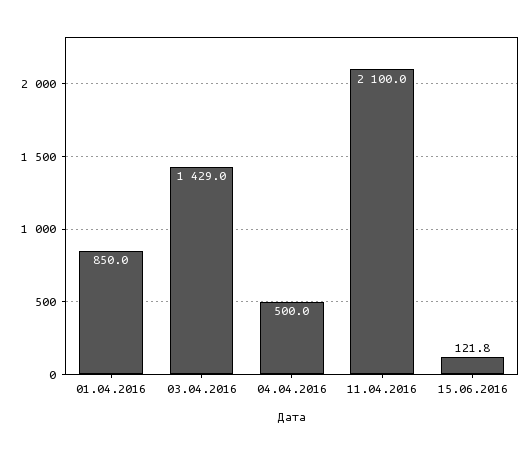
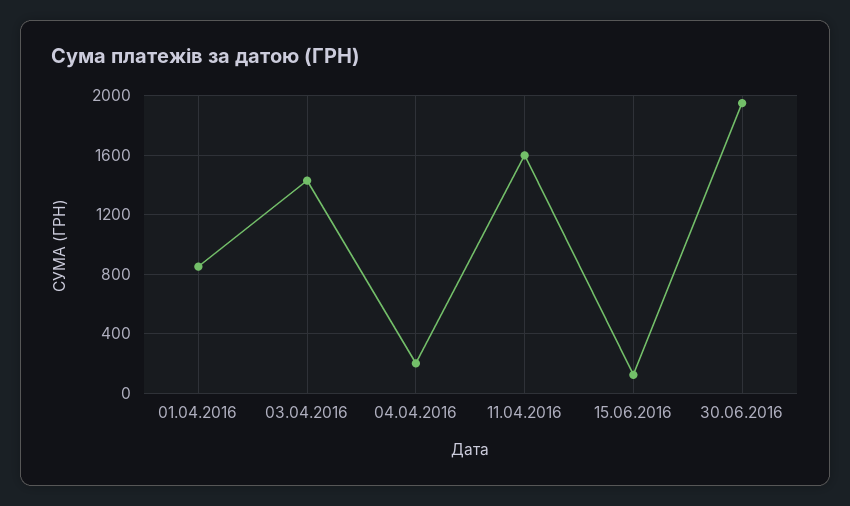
04.04.2016: 500 -> 200
11.04.2016: 2100 -> 1600
30.06.2016: none -> 1950

